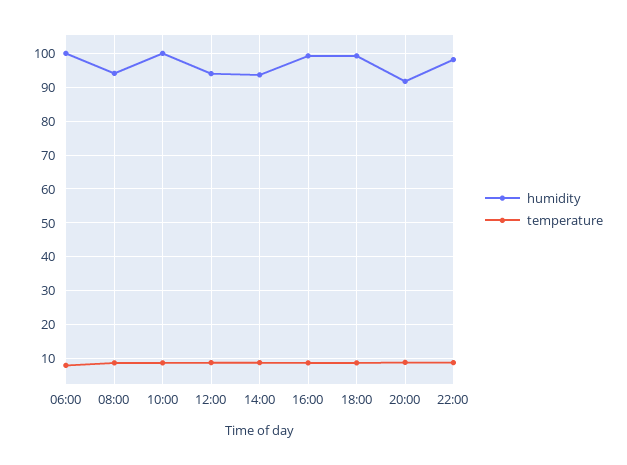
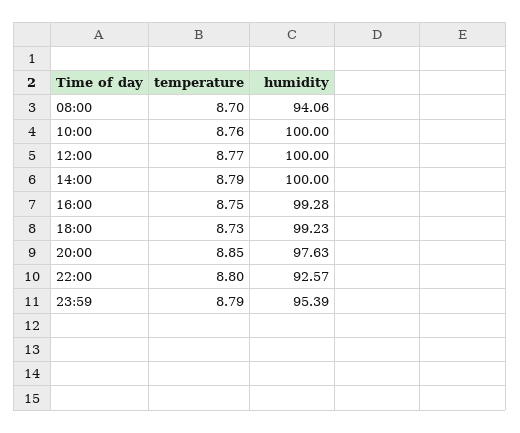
humidity, 06:00: 100 -> none
temperature, 06:00: 8 -> none
humidity, 12:00: 94 -> 100
humidity, 14:00: 94 -> 100
humidity, 20:00: 92 -> 97.63
humidity, 22:00: 98 -> 92.57
temperature, 23:59: none -> 8.79
humidity, 23:59: none -> 95.39

